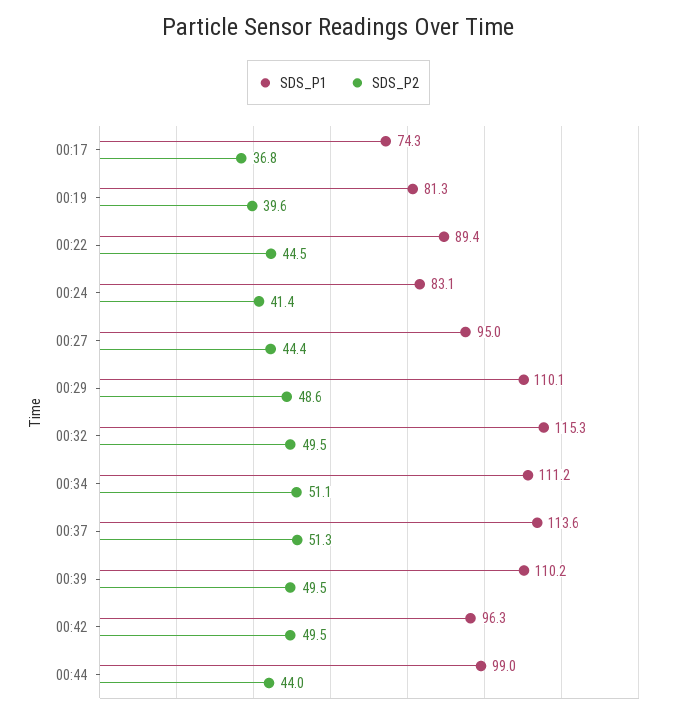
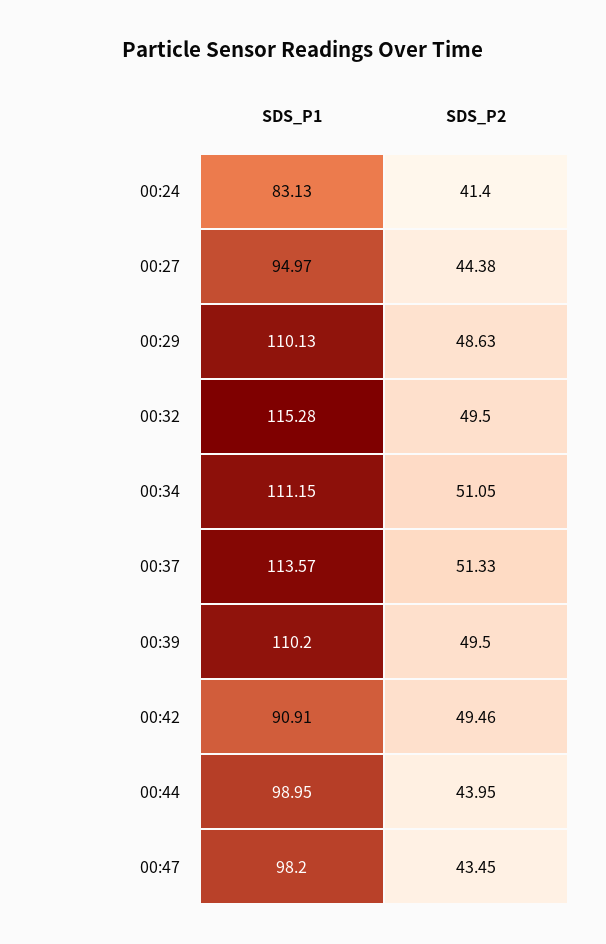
SDS_P1, 00:17: 74.3 -> none
SDS_P2, 00:17: 36.8 -> none
SDS_P1, 00:19: 81.3 -> none
SDS_P2, 00:19: 39.6 -> none
SDS_P1, 00:22: 89.4 -> none
SDS_P2, 00:22: 44.5 -> none
SDS_P1, 00:42: 96.3 -> 90.91
SDS_P1, 00:47: none -> 98.2
SDS_P2, 00:47: none -> 43.45

